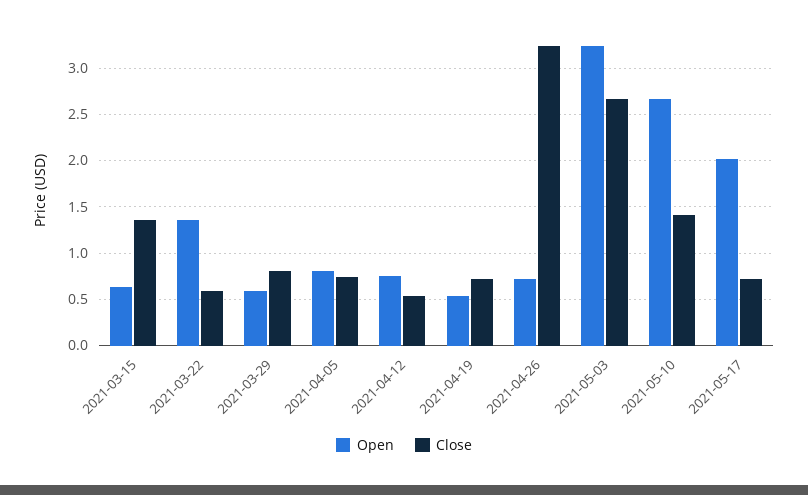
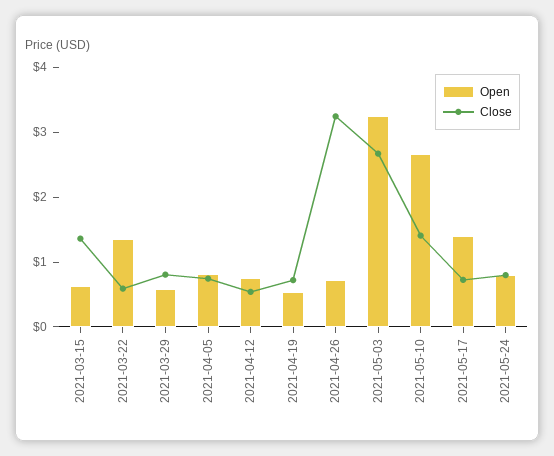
Open, 2021-05-17: 2 -> 1.4
Open, 2021-05-24: none -> 0.8
Close, 2021-05-24: none -> 0.8

